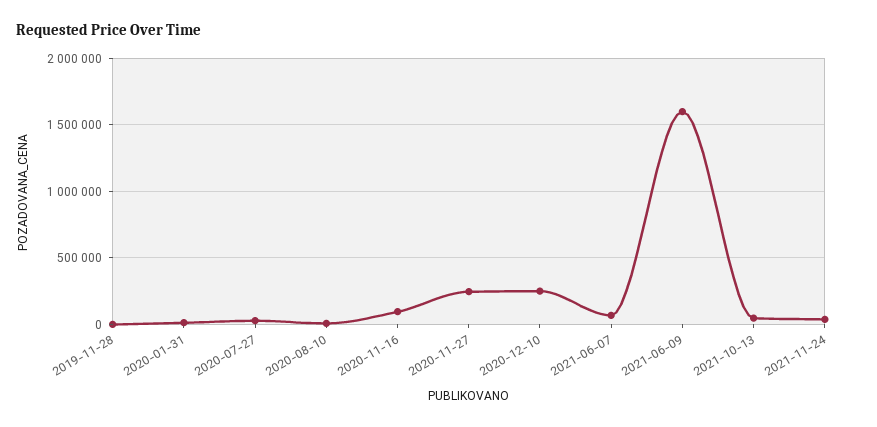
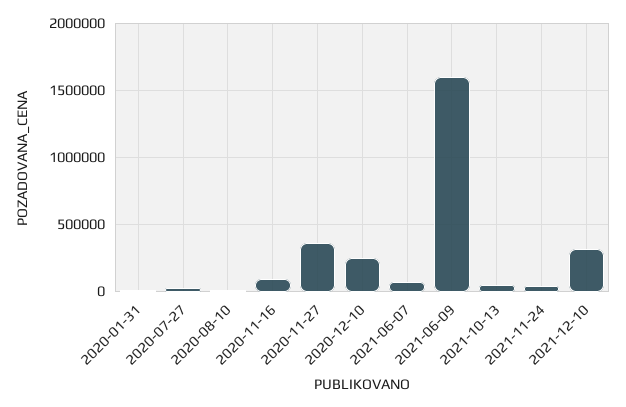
2019-11-28: 0 -> none
2020-11-27: 250000 -> 350000
2021-12-10: none -> 300000

